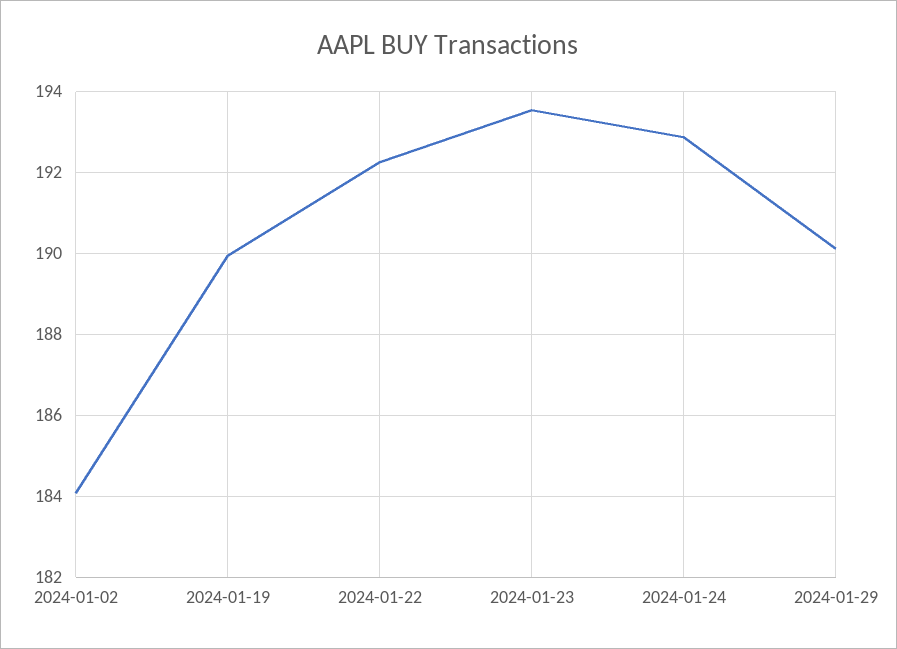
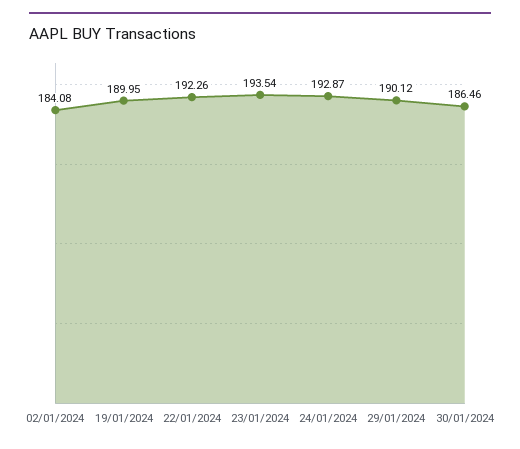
30/01/2024: none -> 186.46

